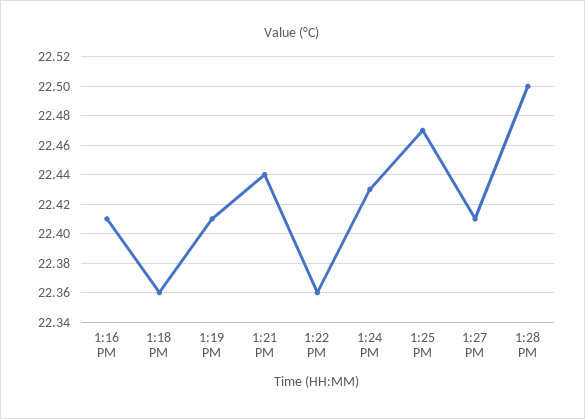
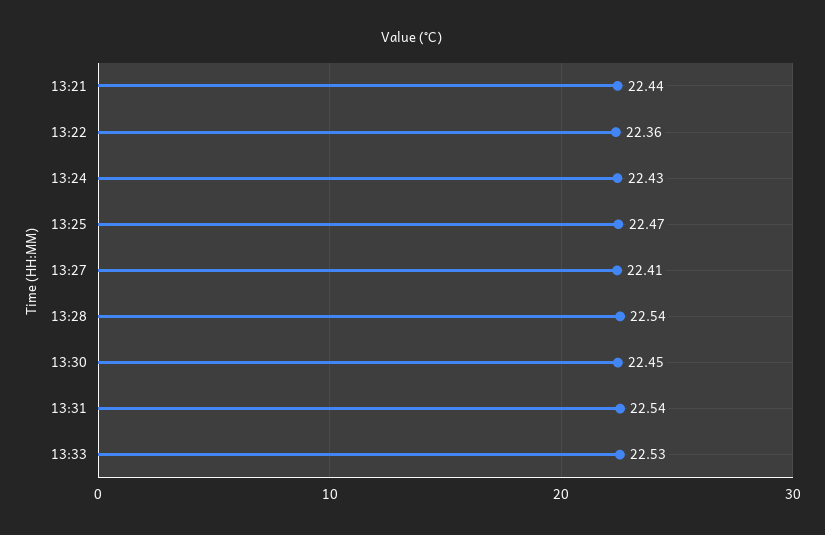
1:16 PM: 22.41 -> none
1:18 PM: 22.36 -> none
1:19 PM: 22.41 -> none
1:28 PM: 22.5 -> 22.54
13:30: none -> 22.45
13:31: none -> 22.54
13:33: none -> 22.53

